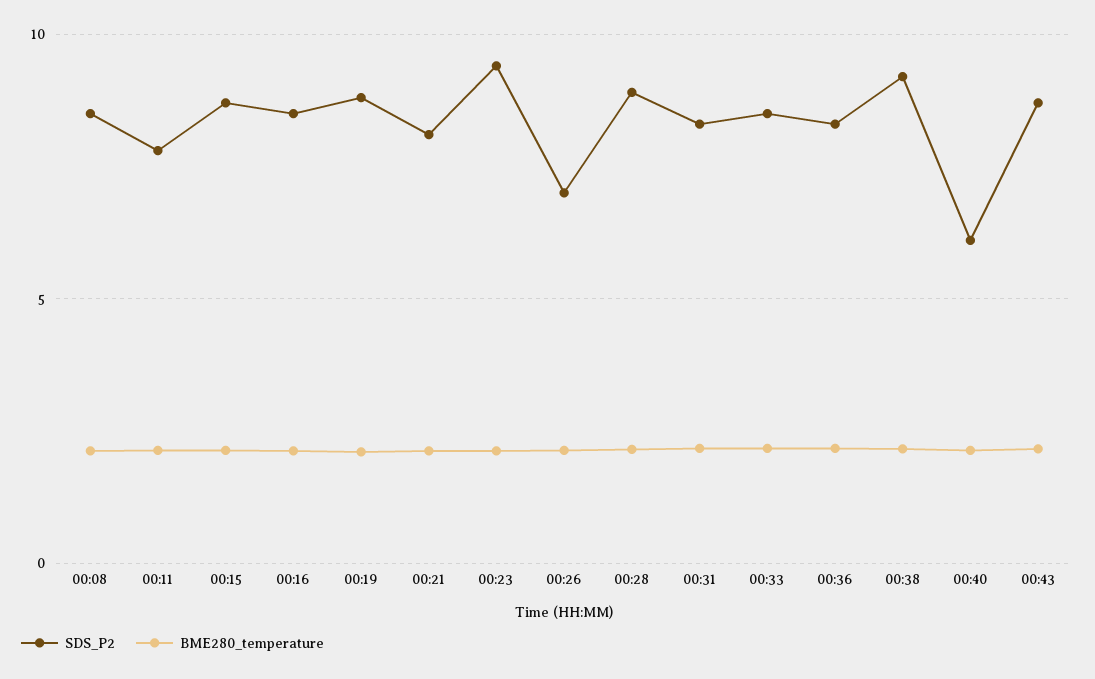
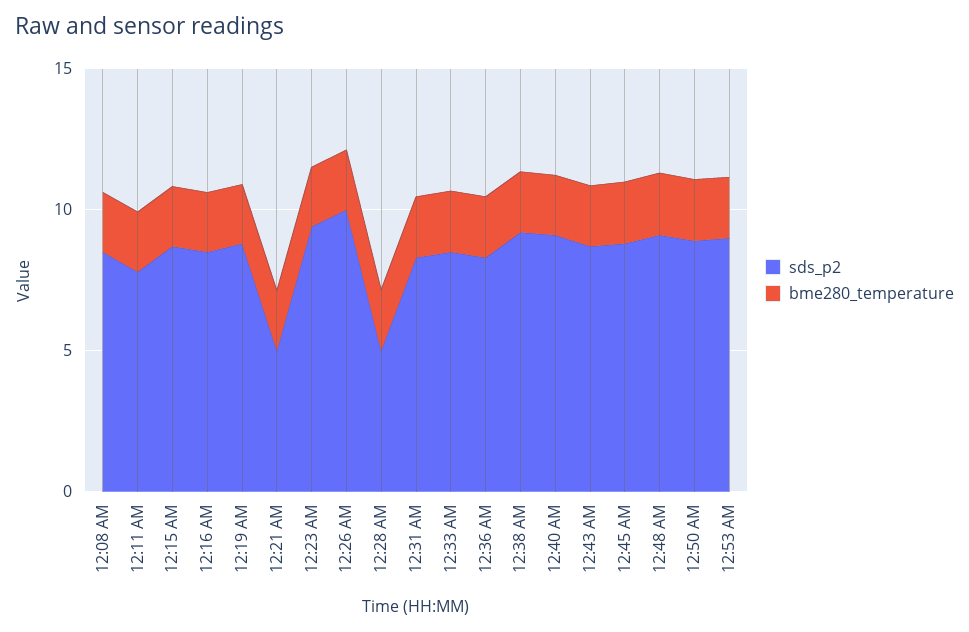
SDS_P2, 00:21: 8 -> 5
SDS_P2, 00:26: 7 -> 10
SDS_P2, 00:28: 9 -> 5
SDS_P2, 00:40: 6 -> 9
SDS_P2, 12:45 AM: none -> 9
BME280_temperature, 12:45 AM: none -> 2
SDS_P2, 12:48 AM: none -> 9
BME280_temperature, 12:48 AM: none -> 2
SDS_P2, 12:50 AM: none -> 9
BME280_temperature, 12:50 AM: none -> 2
SDS_P2, 12:53 AM: none -> 9
BME280_temperature, 12:53 AM: none -> 2

